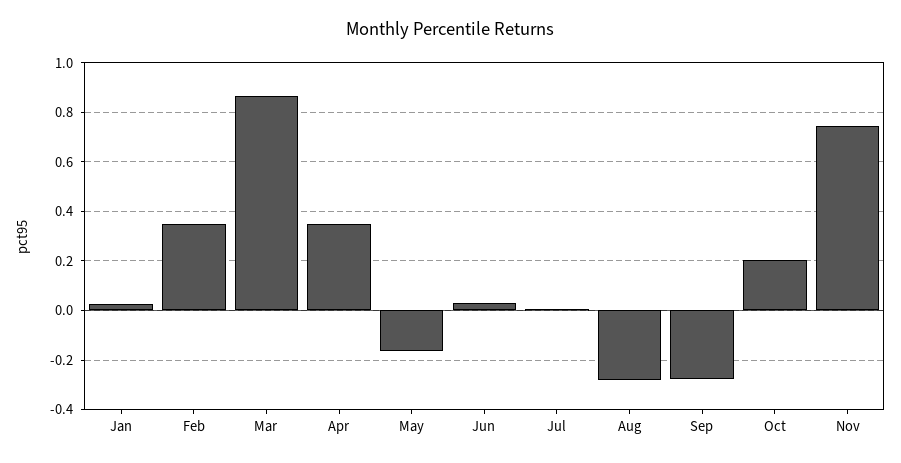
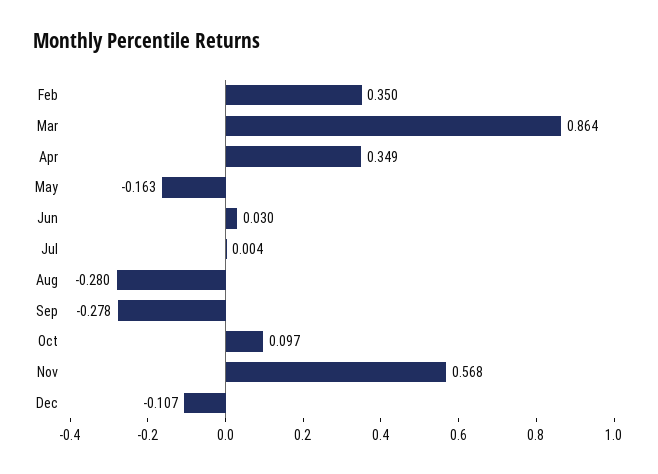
Jan: 0.025 -> none
Oct: 0.2 -> 0.097
Nov: 0.75 -> 0.568
Dec: none -> -0.107

